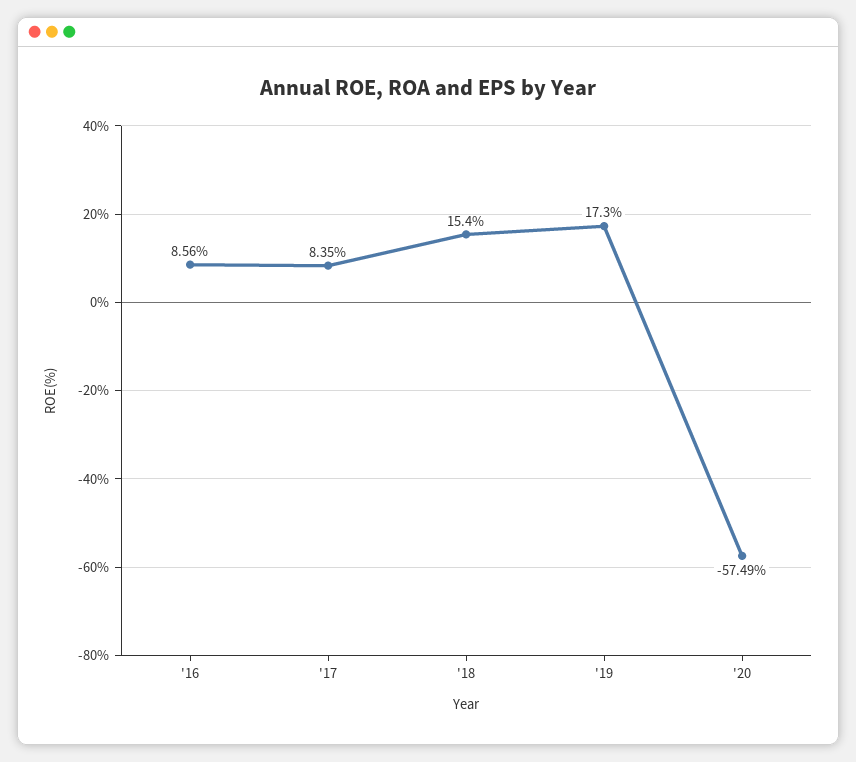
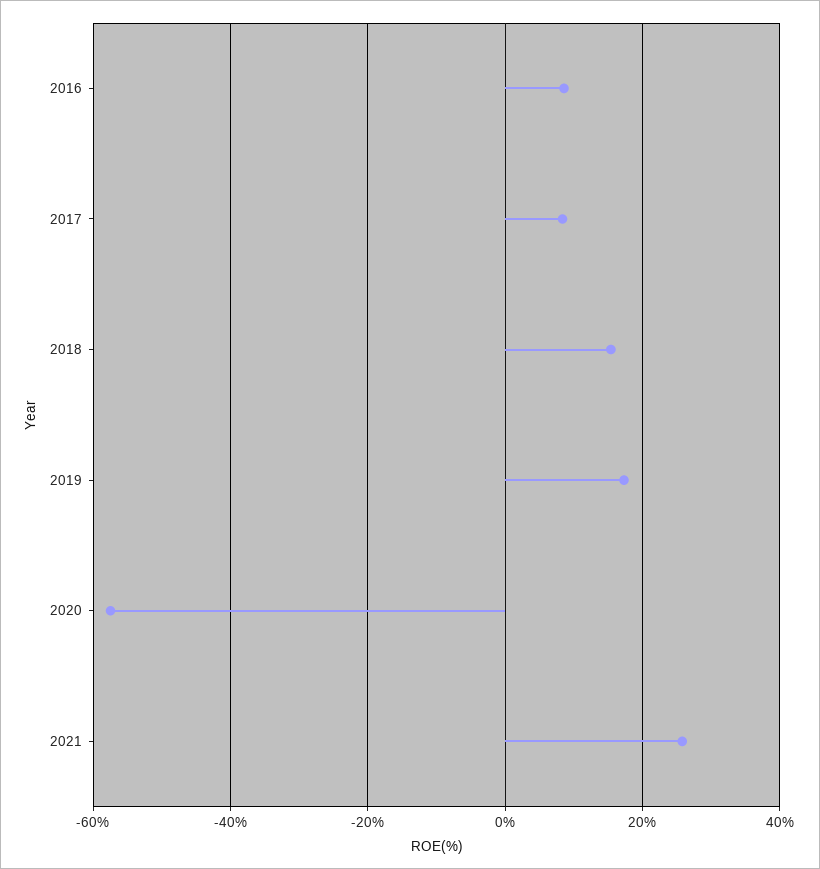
2021: none -> 26

